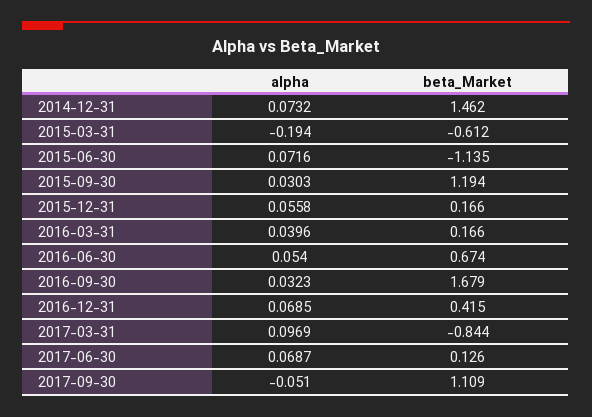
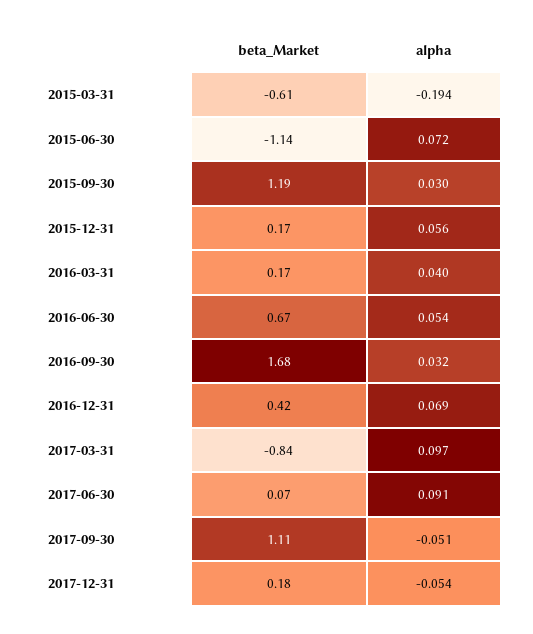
alpha, 2014-12-31: 0.0732 -> none
beta_Market, 2014-12-31: 1.462 -> none
alpha, 2017-06-30: 0.0687 -> 0.091
beta_Market, 2017-06-30: 0.126 -> 0.07
beta_Market, 2017-12-31: none -> 0.18
alpha, 2017-12-31: none -> -0.054

